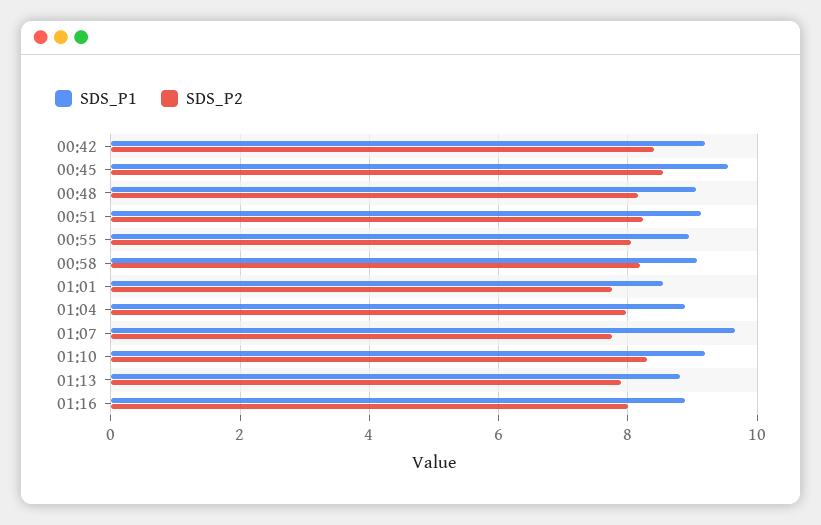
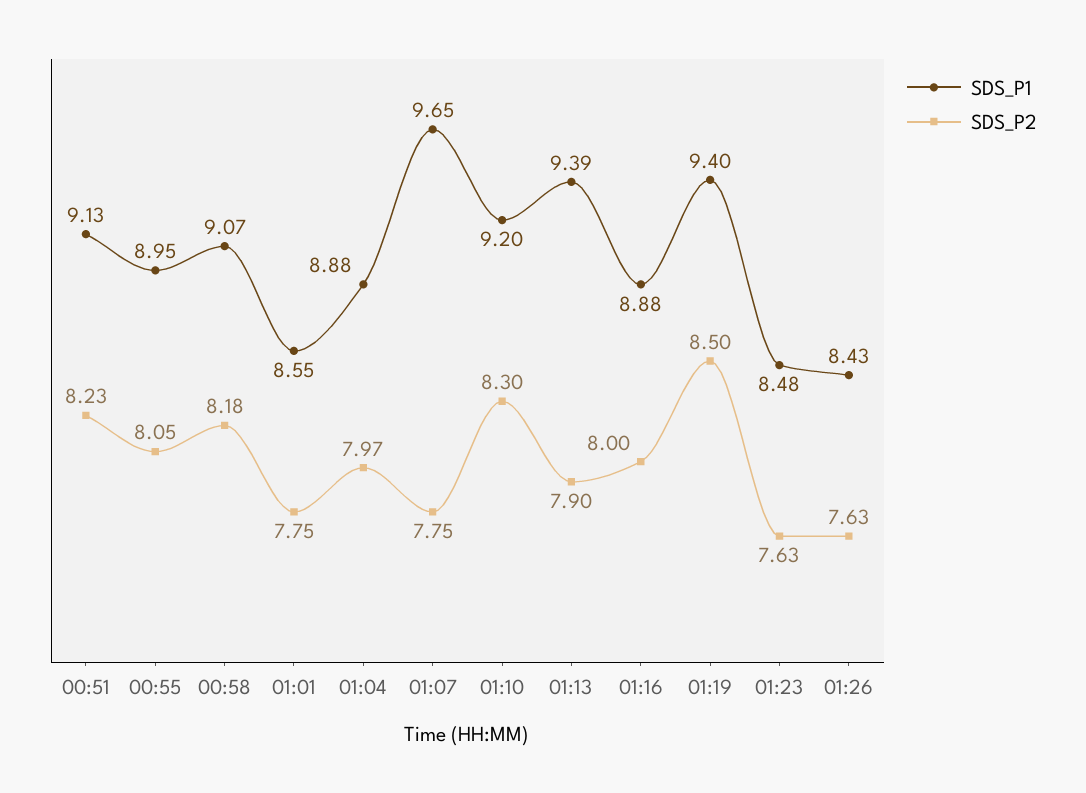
SDS_P1, 00:42: 9.2 -> none
SDS_P2, 00:42: 8.4 -> none
SDS_P1, 00:45: 9.6 -> none
SDS_P2, 00:45: 8.6 -> none
SDS_P1, 00:48: 9 -> none
SDS_P2, 00:48: 8.2 -> none
SDS_P1, 01:13: 8.8 -> 9.39
SDS_P1, 01:19: none -> 9.4
SDS_P2, 01:19: none -> 8.5
SDS_P1, 01:23: none -> 8.48
SDS_P2, 01:23: none -> 7.63
SDS_P1, 01:26: none -> 8.43
SDS_P2, 01:26: none -> 7.63

